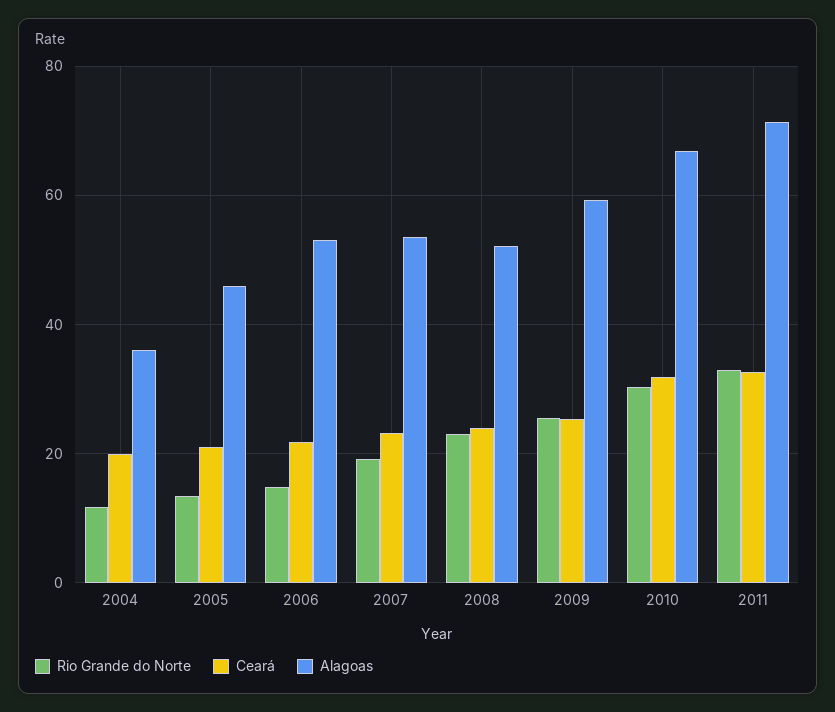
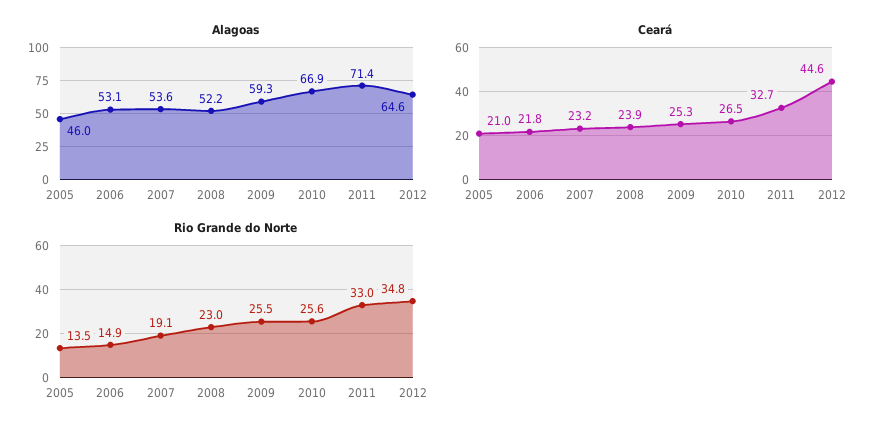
Rio Grande do Norte, 2004: 12 -> none
Ceará, 2004: 20 -> none
Alagoas, 2004: 36 -> none
Rio Grande do Norte, 2010: 30 -> 25.6
Ceará, 2010: 32 -> 26.5
Alagoas, 2012: none -> 64.6
Ceará, 2012: none -> 44.6
Rio Grande do Norte, 2012: none -> 34.8

